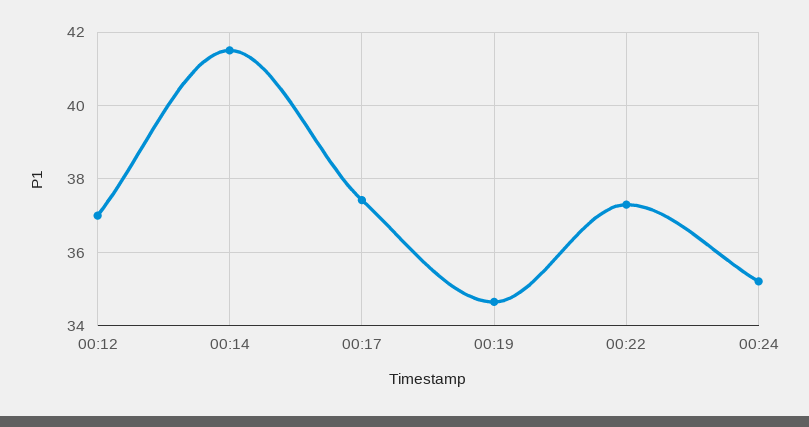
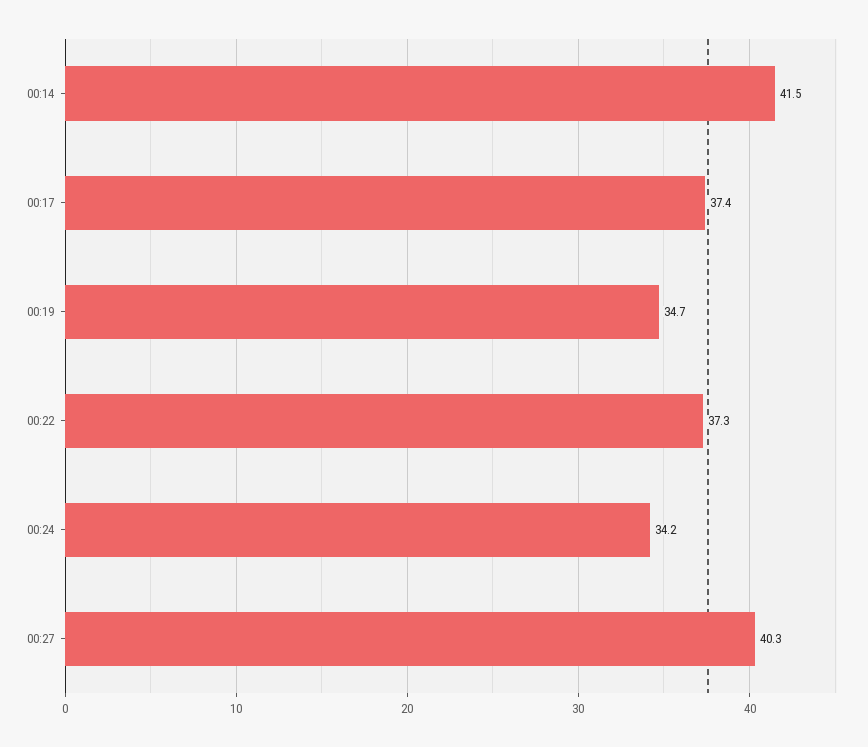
00:12: 37 -> none
00:24: 35.2 -> 34.2
00:27: none -> 40.3

